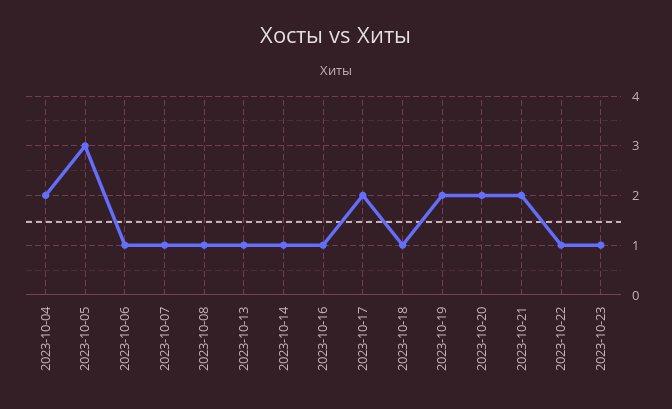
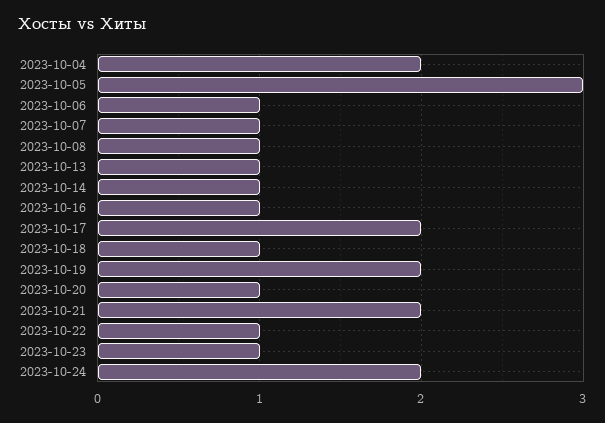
2023-10-20: 2 -> 1
2023-10-24: none -> 2

